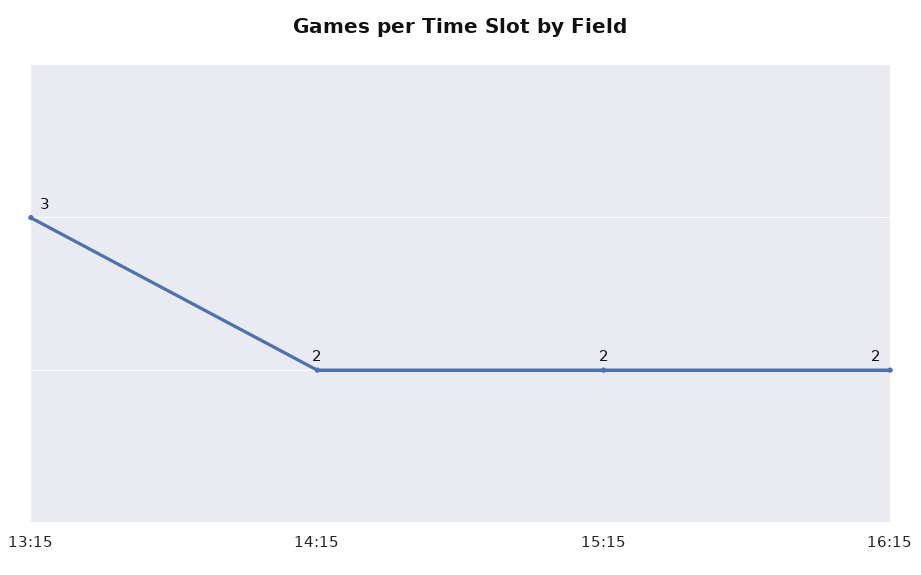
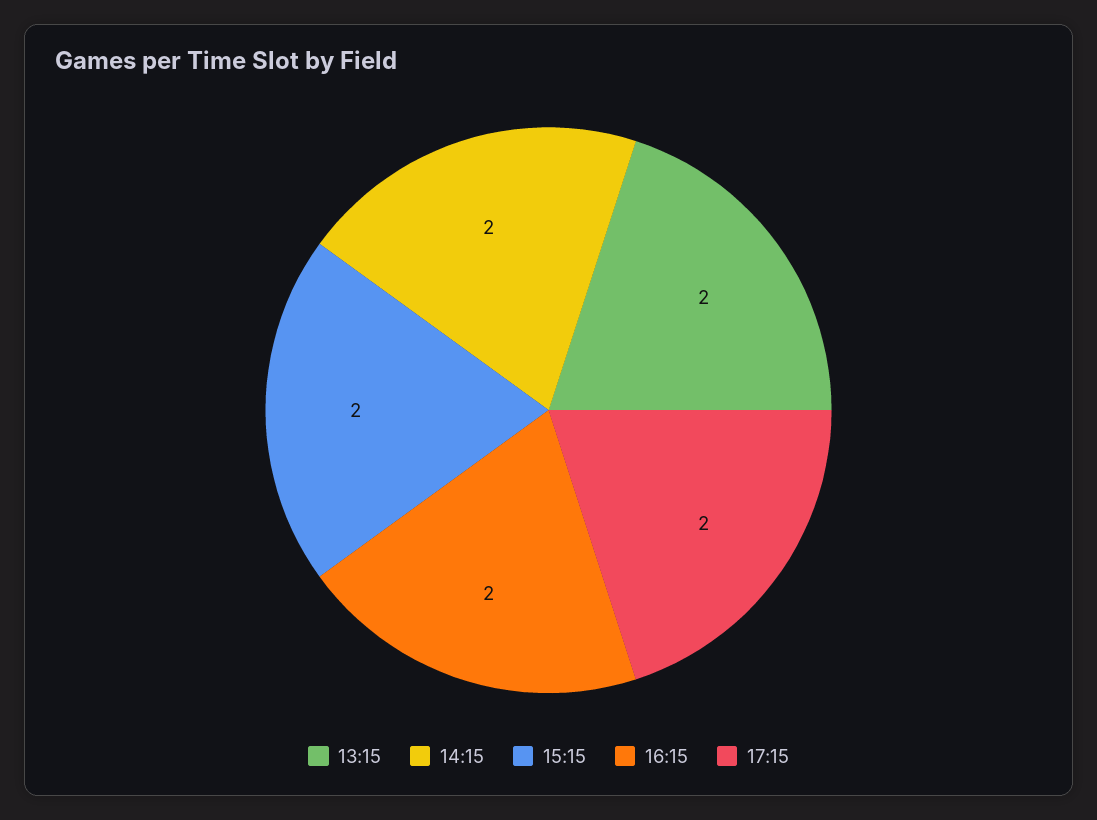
13:15: 3 -> 2
17:15: none -> 2

